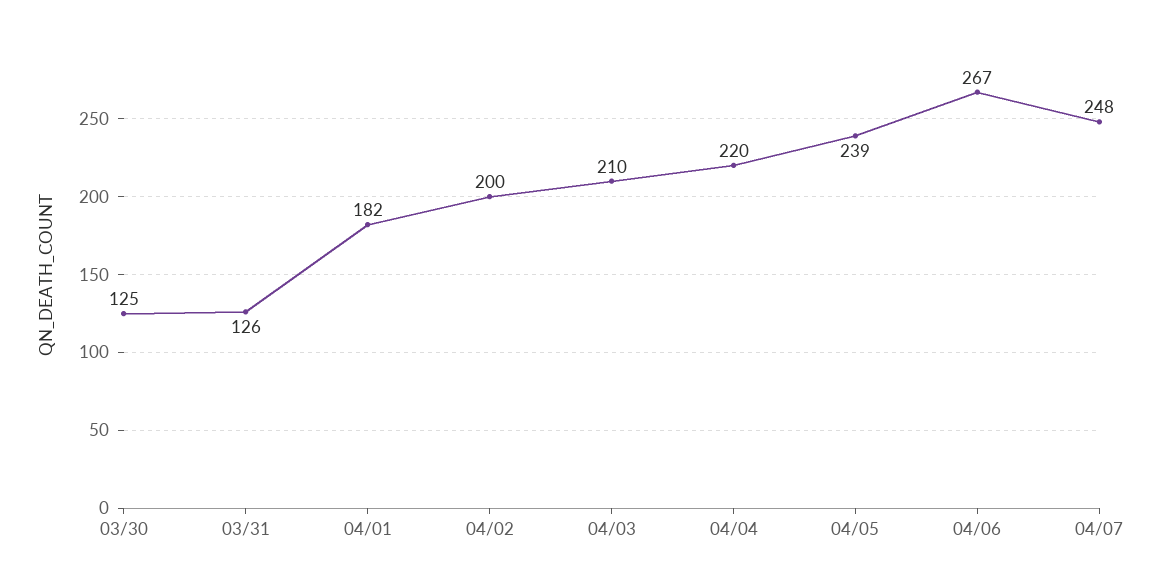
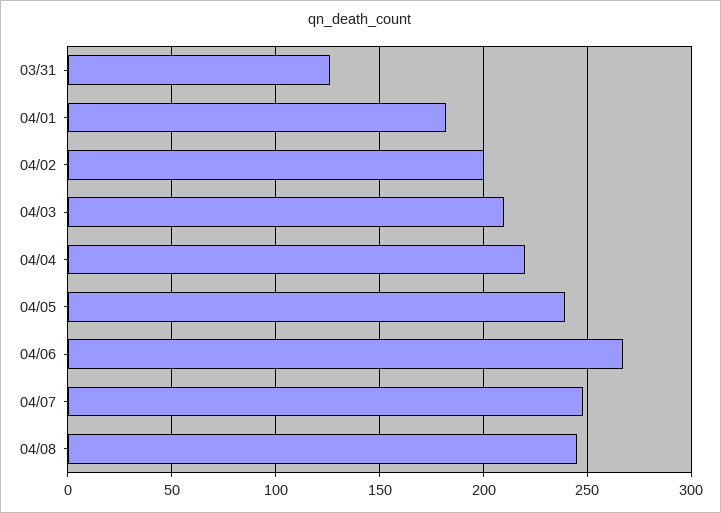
03/30: 125 -> none
04/08: none -> 245

